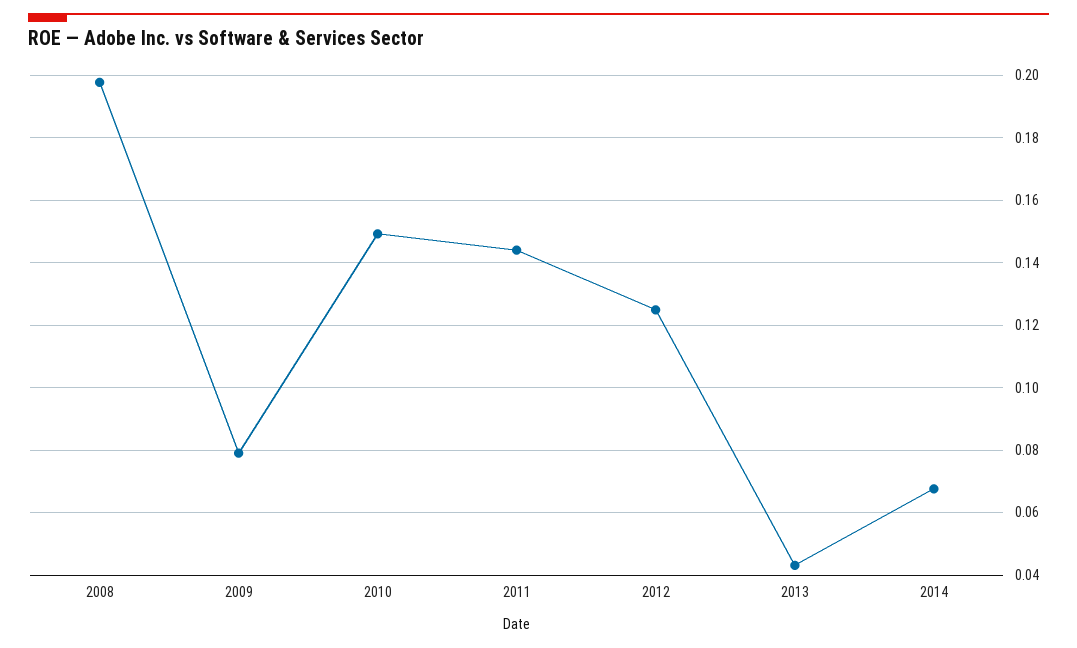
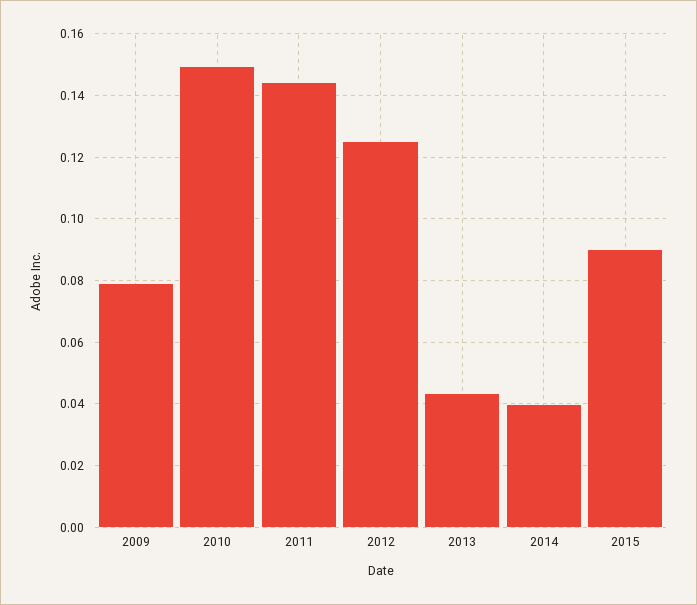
2008: 0.198 -> none
2014: 0.068 -> 0.04
2015: none -> 0.09

